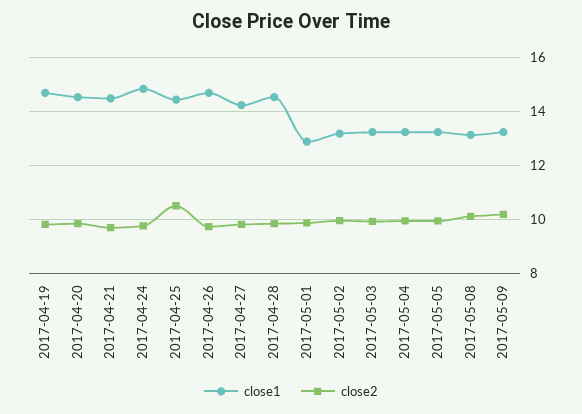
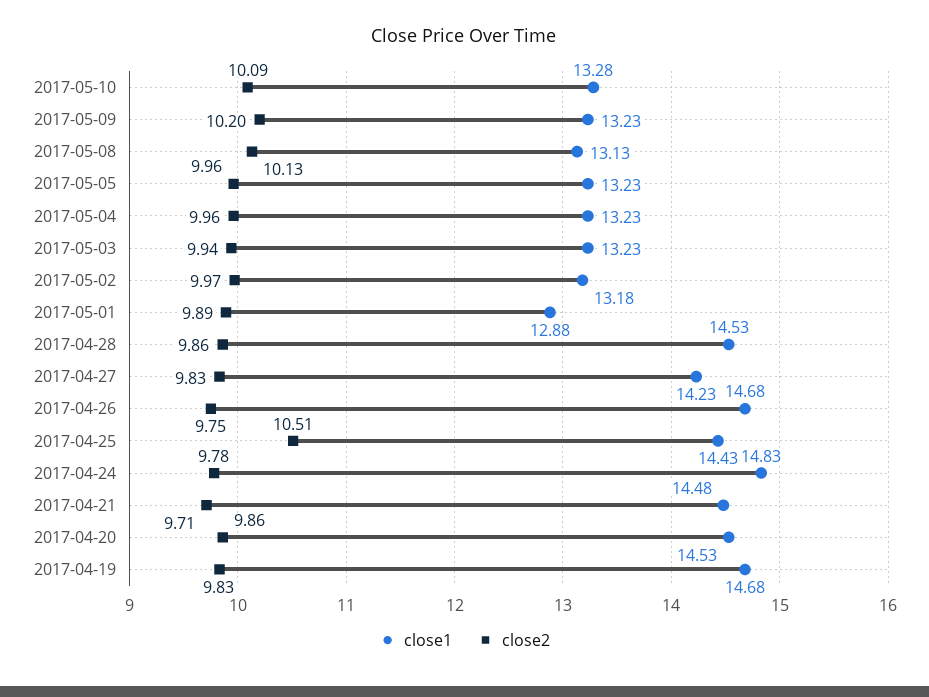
close1, 2017-05-10: none -> 13.28
close2, 2017-05-10: none -> 10.09

